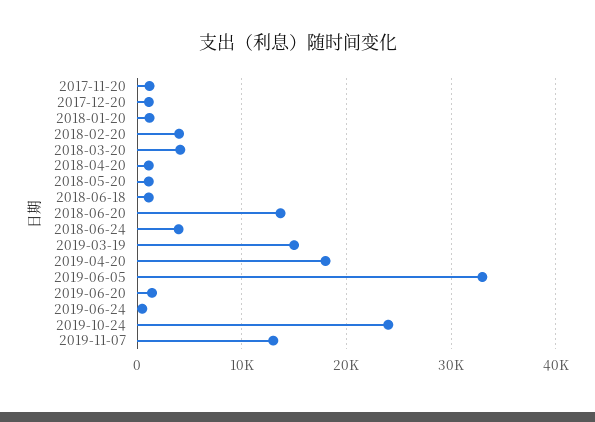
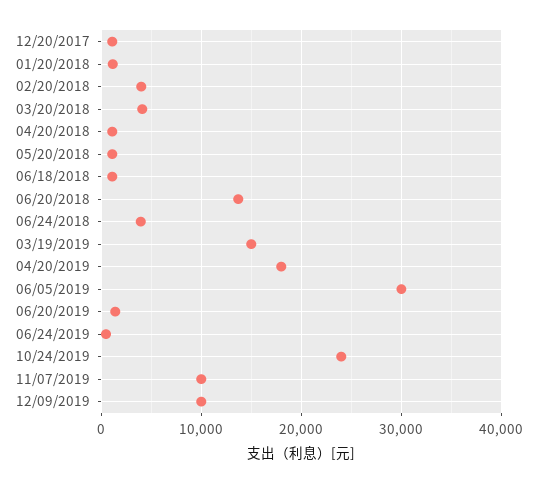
2017-11-20: 1000 -> none
2019-06-05: 33000 -> 30000
2019-11-07: 13000 -> 10000
12/09/2019: none -> 10000

